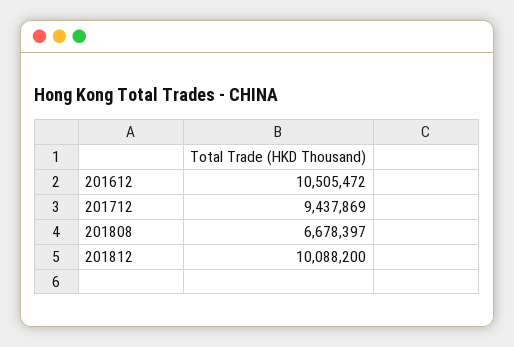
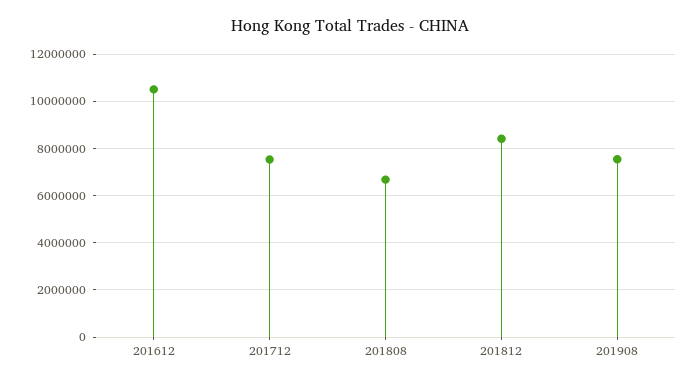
201712: 9437869 -> 7500000
201812: 10088200 -> 8500000
201908: none -> 7500000

